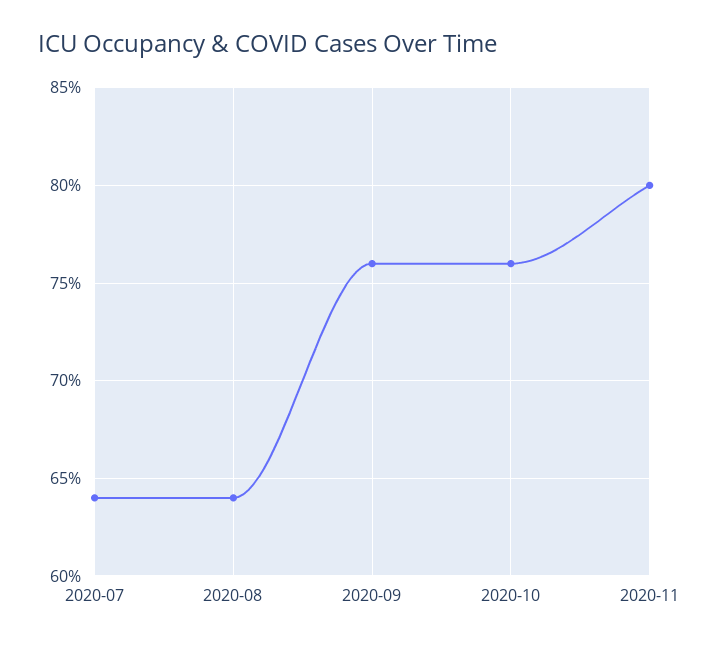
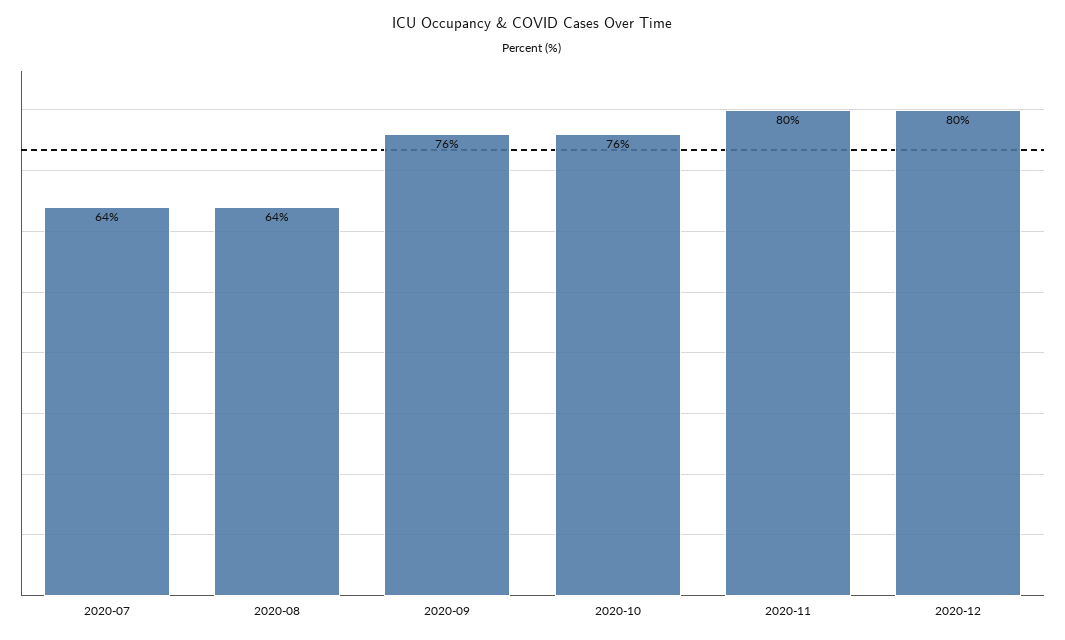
2020-12: none -> 80

